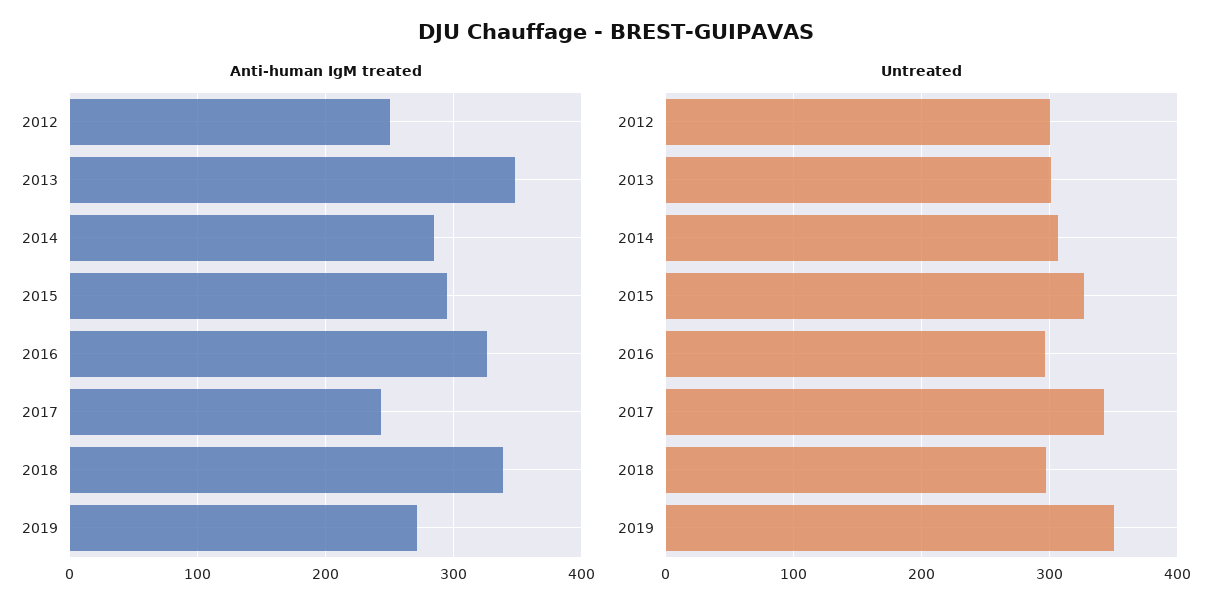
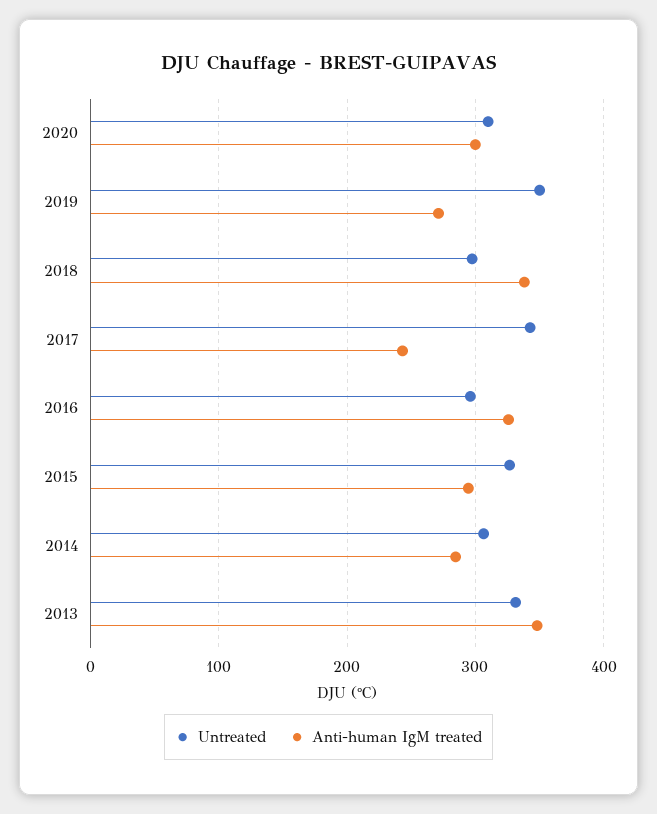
Anti-human IgM treated, 2012: 250 -> none
Untreated, 2012: 300 -> none
Untreated, 2013: 300 -> 330
Untreated, 2020: none -> 310
Anti-human IgM treated, 2020: none -> 300

